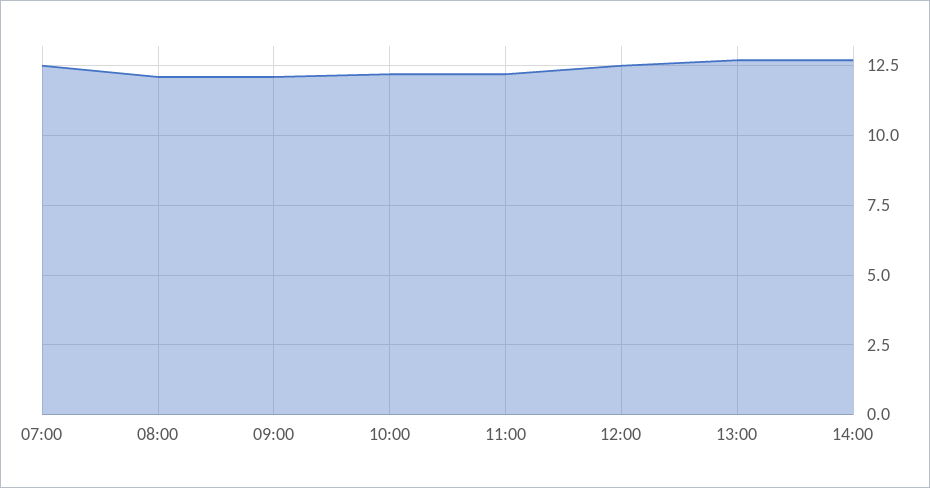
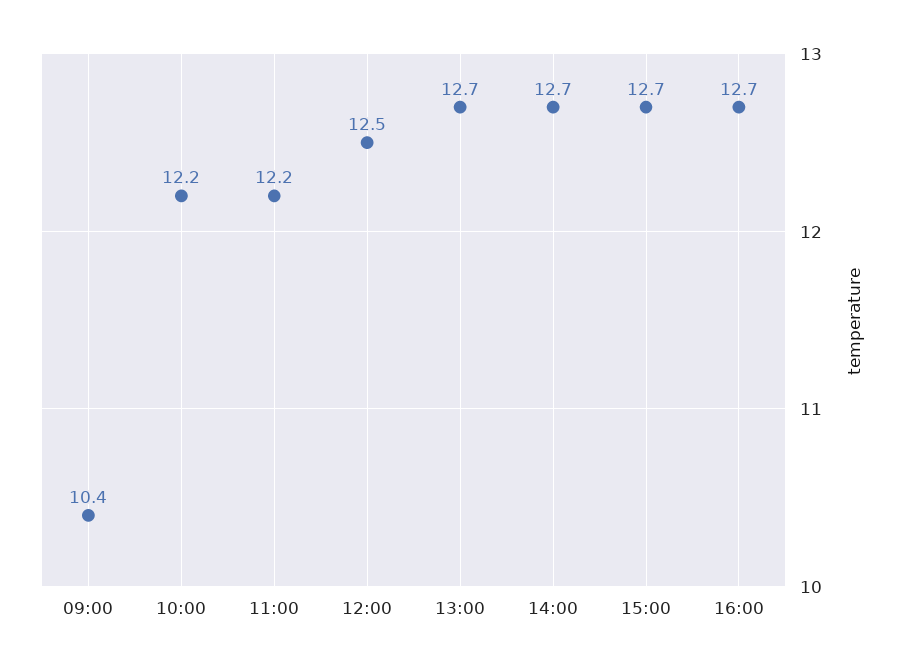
07:00: 12.5 -> none
08:00: 12 -> none
09:00: 12 -> 10.4
15:00: none -> 12.7
16:00: none -> 12.7

